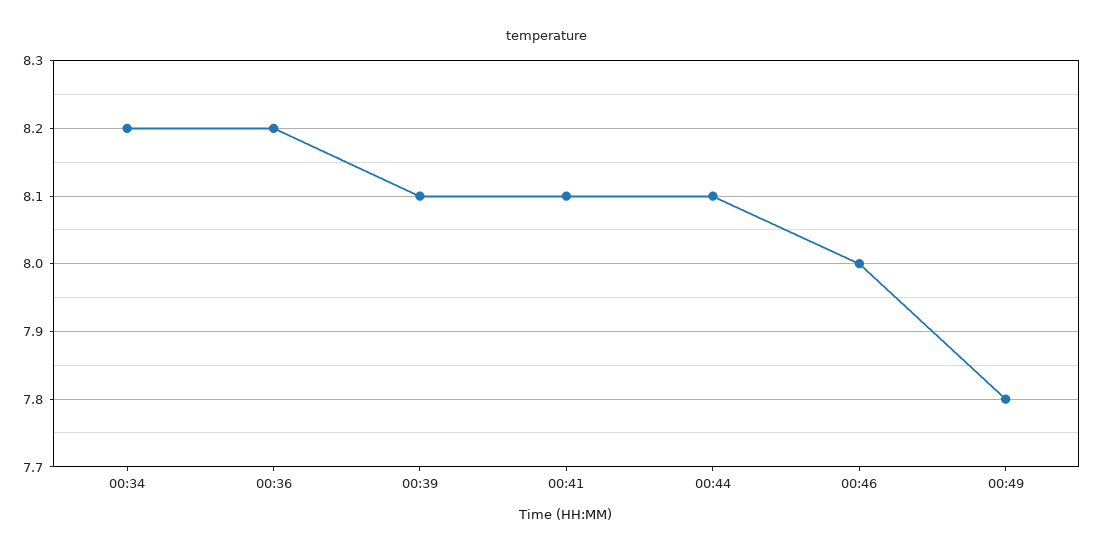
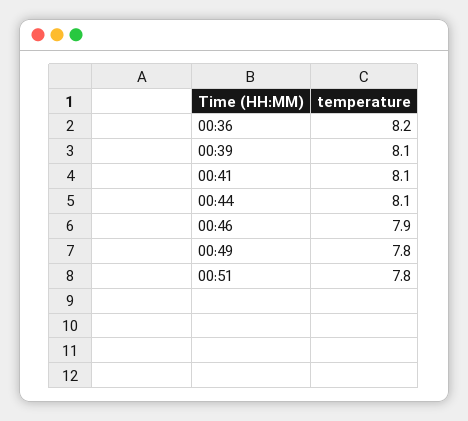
00:34: 8.2 -> none
00:46: 8 -> 7.9
00:51: none -> 7.8

